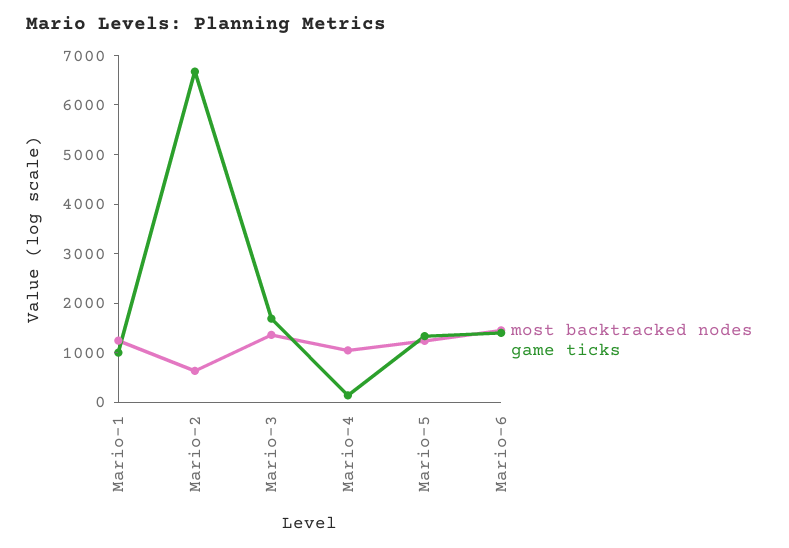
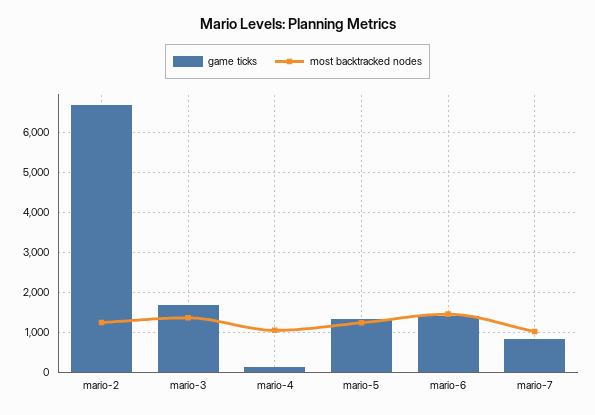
most backtracked nodes, Mario-1: 1200 -> none
game ticks, Mario-1: 1000 -> none
most backtracked nodes, Mario-2: 600 -> 1200
game ticks, mario-7: none -> 800
most backtracked nodes, mario-7: none -> 1000

